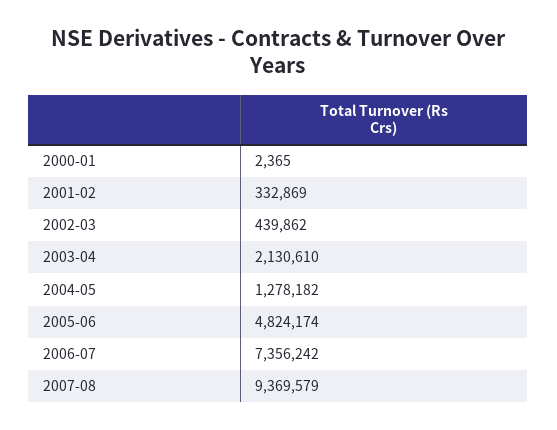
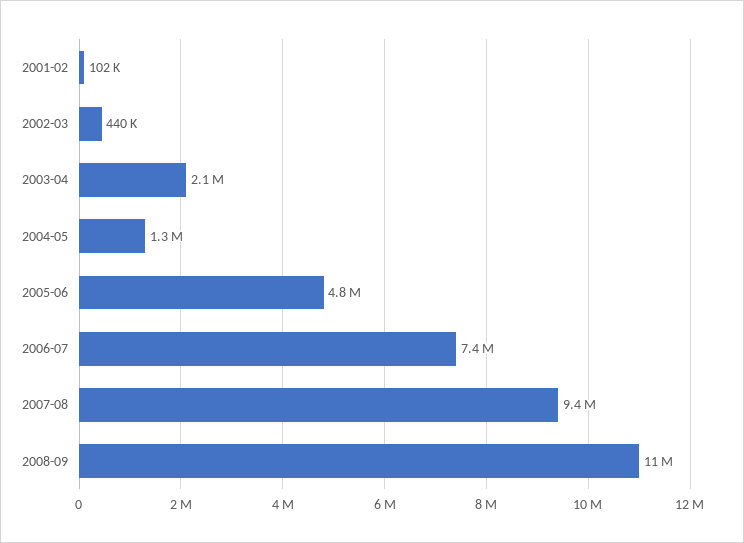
2000-01: 2365 -> none
2001-02: 332869 -> 102000
2008-09: none -> 11000000

